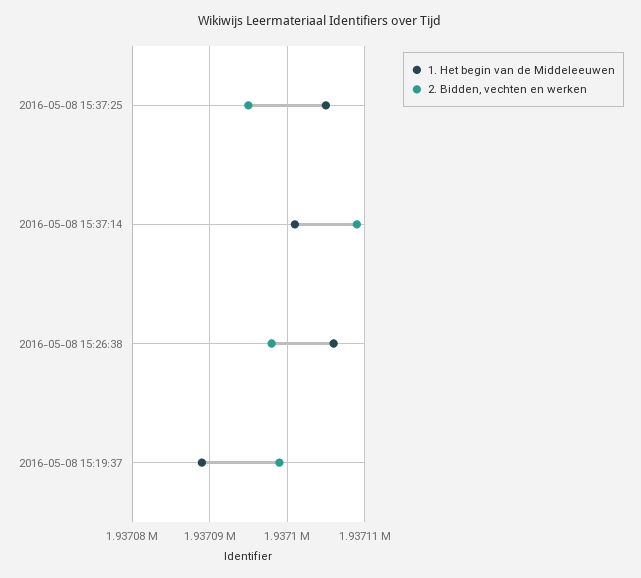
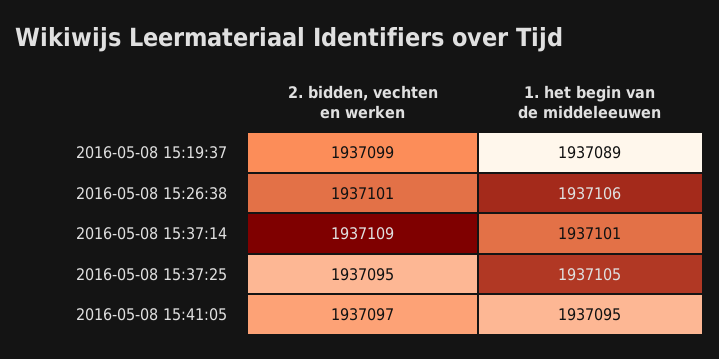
2. Bidden, vechten en werken, 2016-05-08 15:26:38: 1937098 -> 1937101
2. Bidden, vechten en werken, 2016-05-08 15:41:05: none -> 1937097
1. Het begin van de Middeleeuwen, 2016-05-08 15:41:05: none -> 1937095

